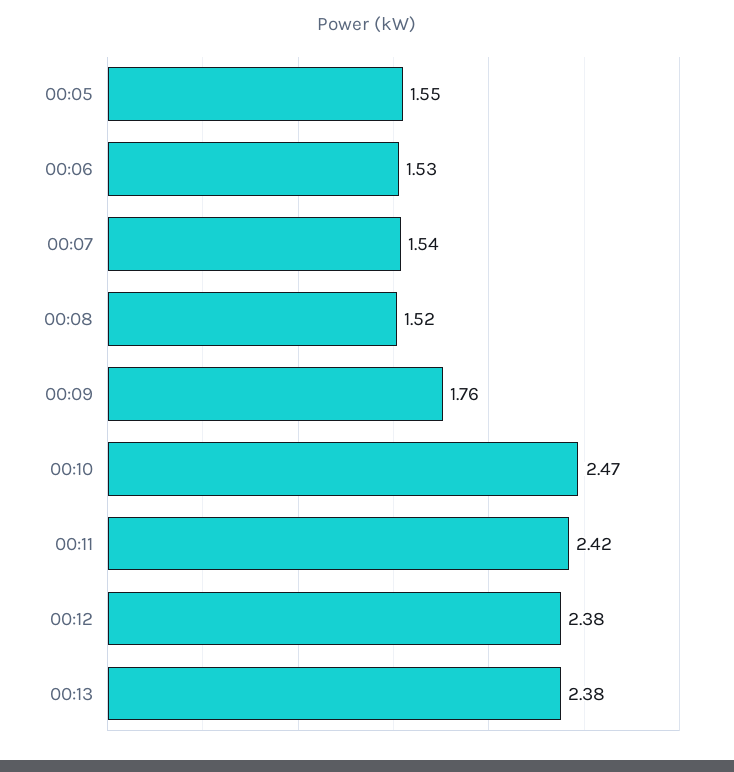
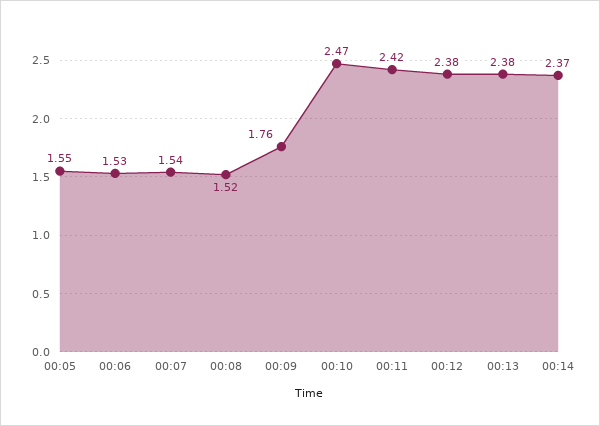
00:14: none -> 2.37

